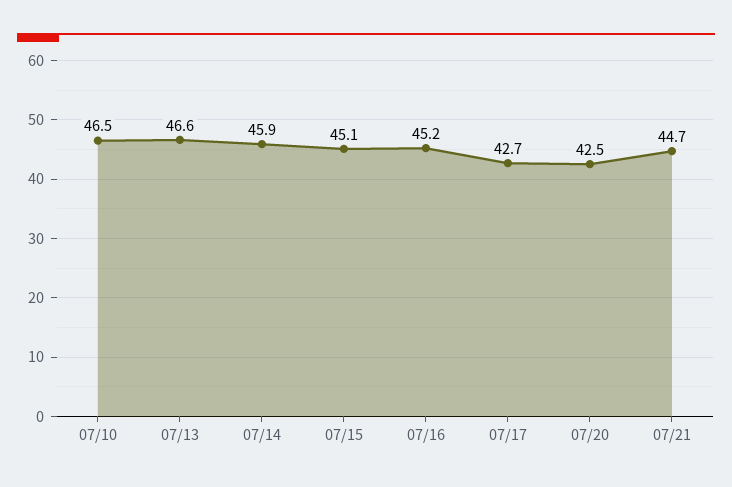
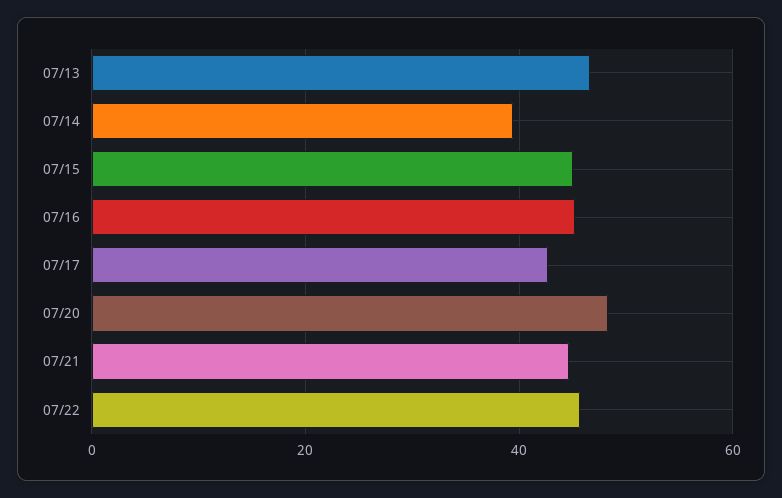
07/10: 46.5 -> none
07/14: 45.9 -> 40
07/20: 42.5 -> 48
07/22: none -> 46

